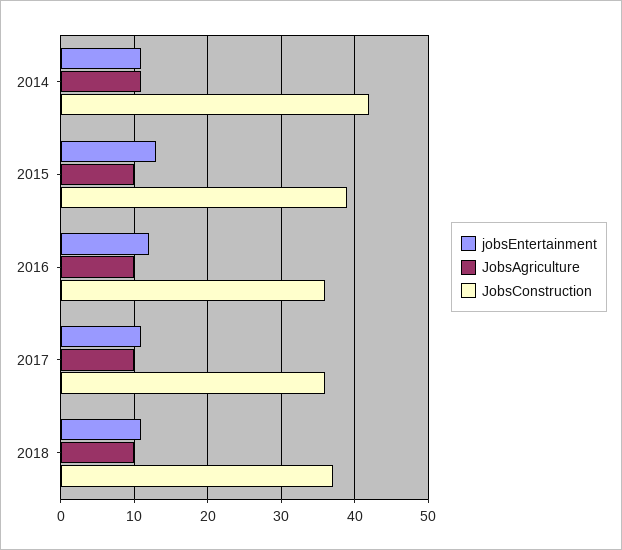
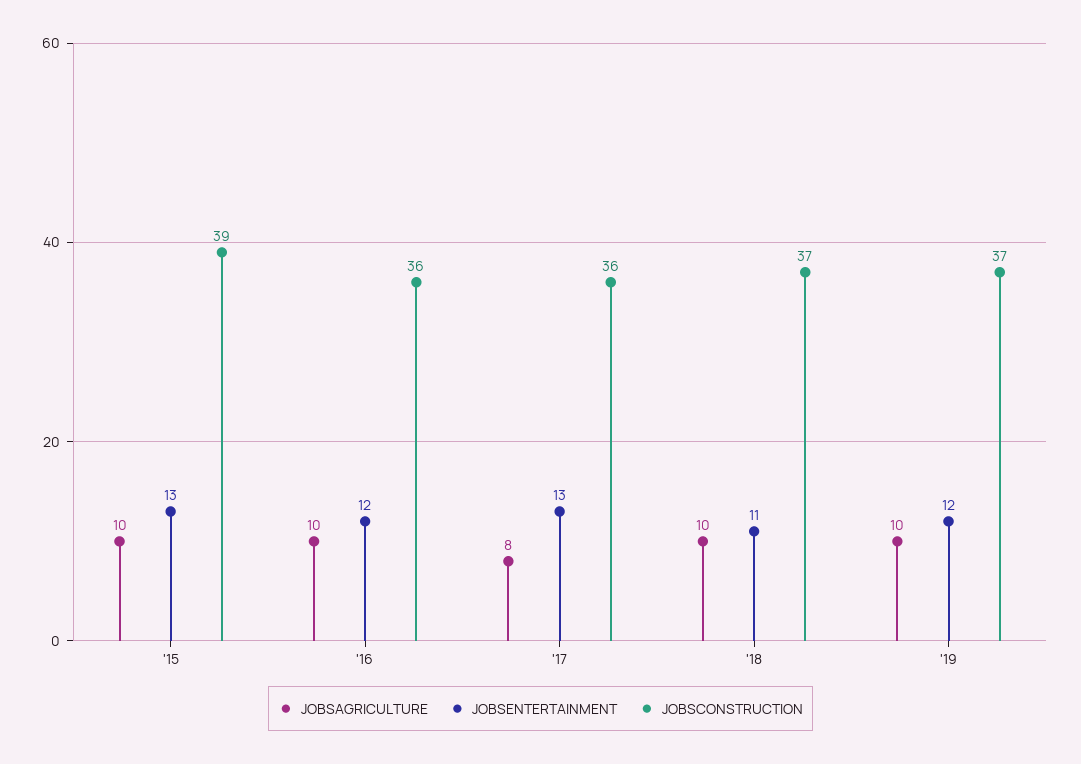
jobsEntertainment, 2014: 11 -> none
JobsAgriculture, 2014: 11 -> none
JobsConstruction, 2014: 42 -> none
jobsEntertainment, 2017: 11 -> 13
JobsAgriculture, 2017: 10 -> 8
JobsAgriculture, '19: none -> 10
jobsEntertainment, '19: none -> 12
JobsConstruction, '19: none -> 37

